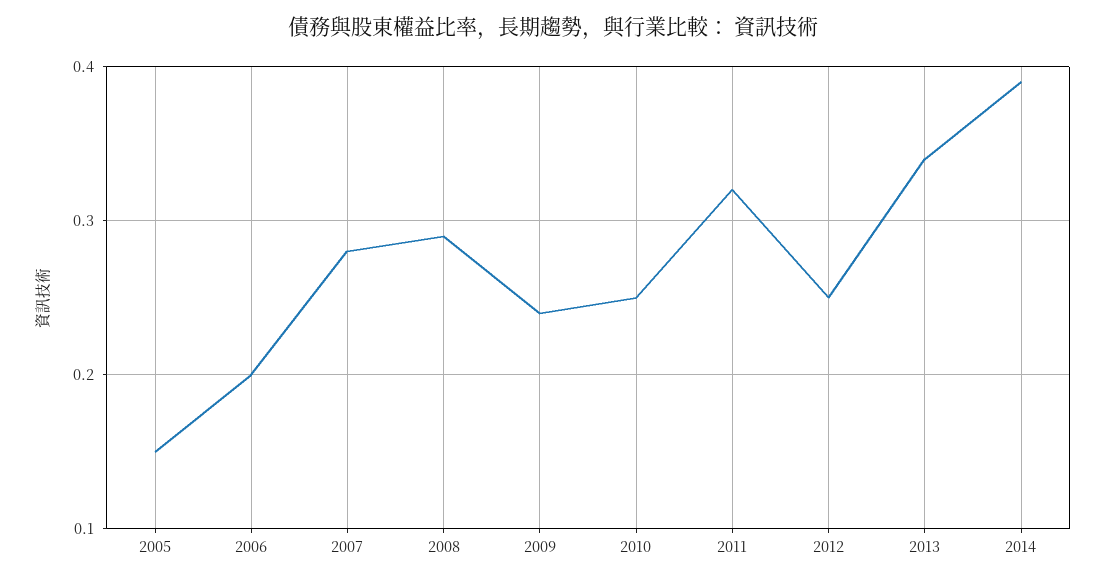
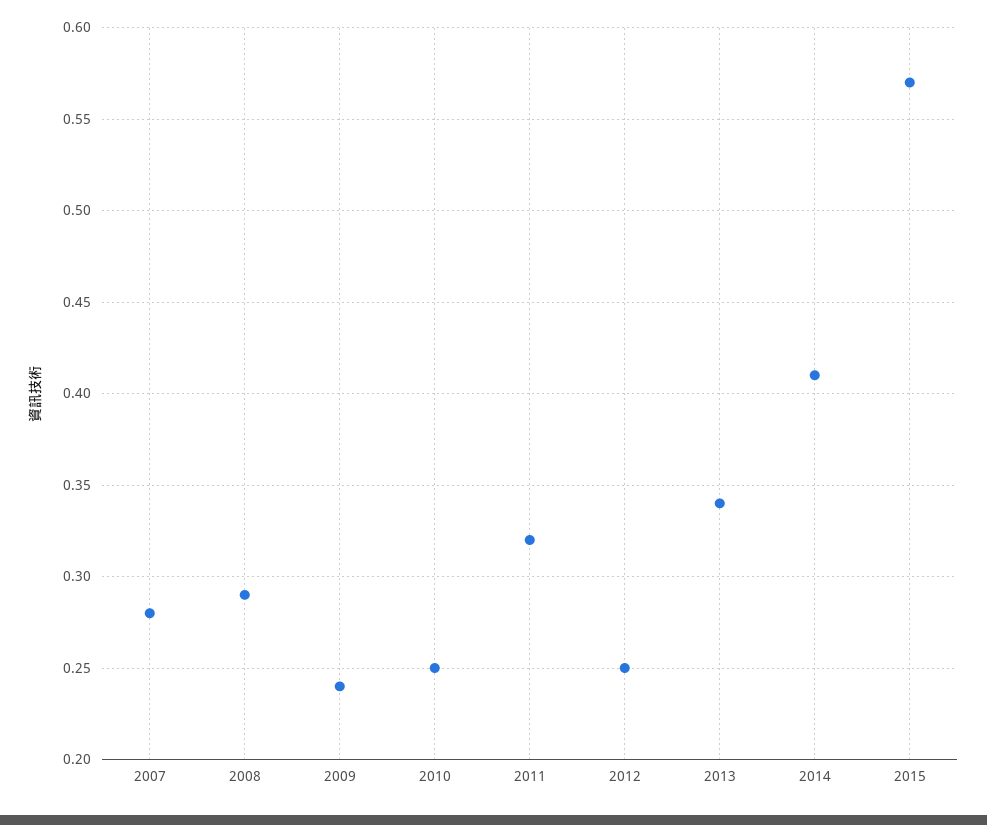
2005: 0.15 -> none
2006: 0.2 -> none
2014: 0.39 -> 0.41
2015: none -> 0.57

